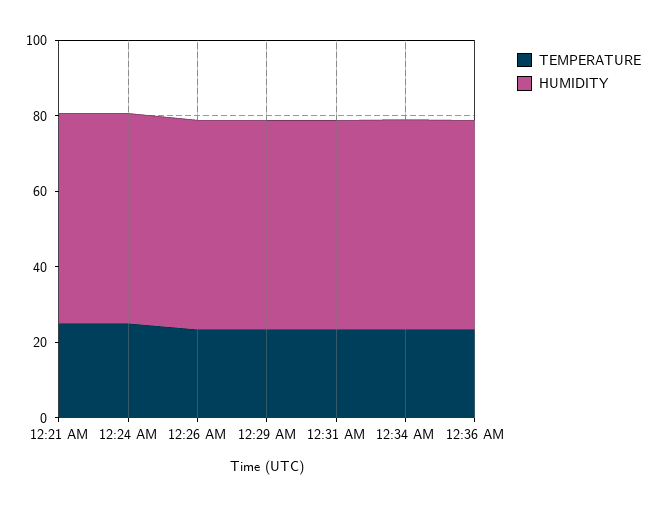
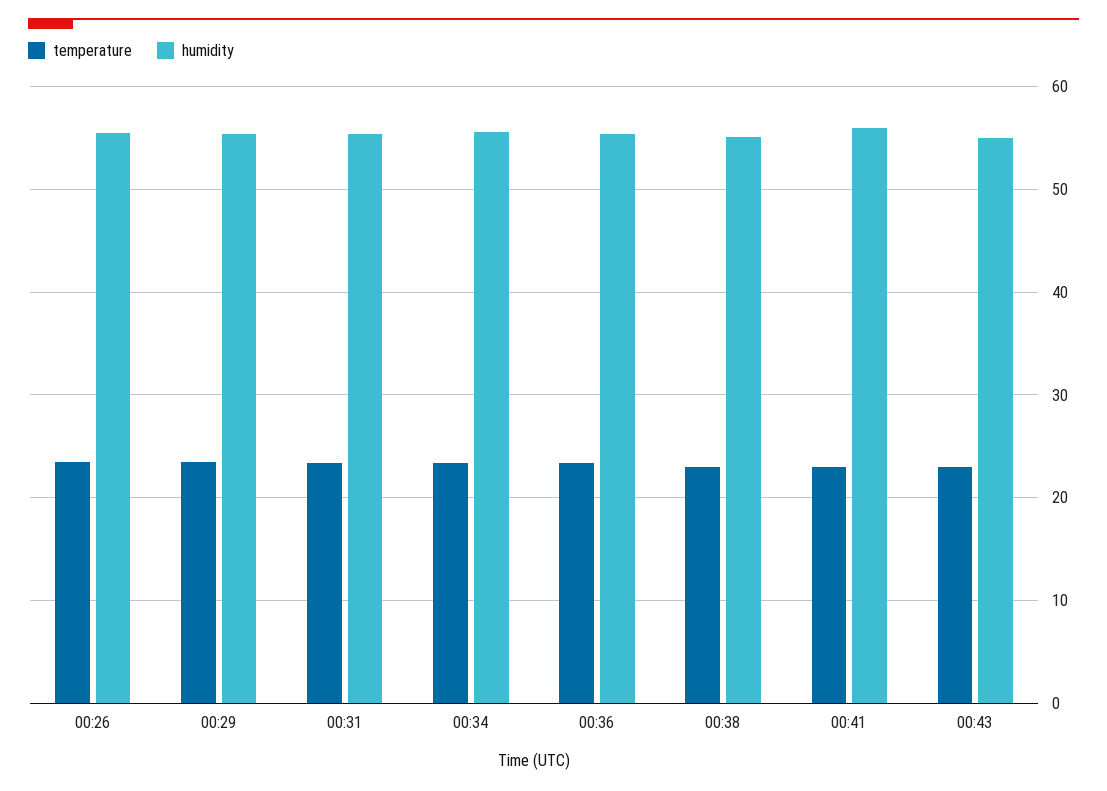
TEMPERATURE, 12:21 AM: 25 -> none
HUMIDITY, 12:21 AM: 55 -> none
TEMPERATURE, 12:24 AM: 25 -> none
HUMIDITY, 12:24 AM: 55 -> none
TEMPERATURE, 00:38: none -> 23
HUMIDITY, 00:38: none -> 55
TEMPERATURE, 00:41: none -> 23
HUMIDITY, 00:41: none -> 56
TEMPERATURE, 00:43: none -> 23
HUMIDITY, 00:43: none -> 55

